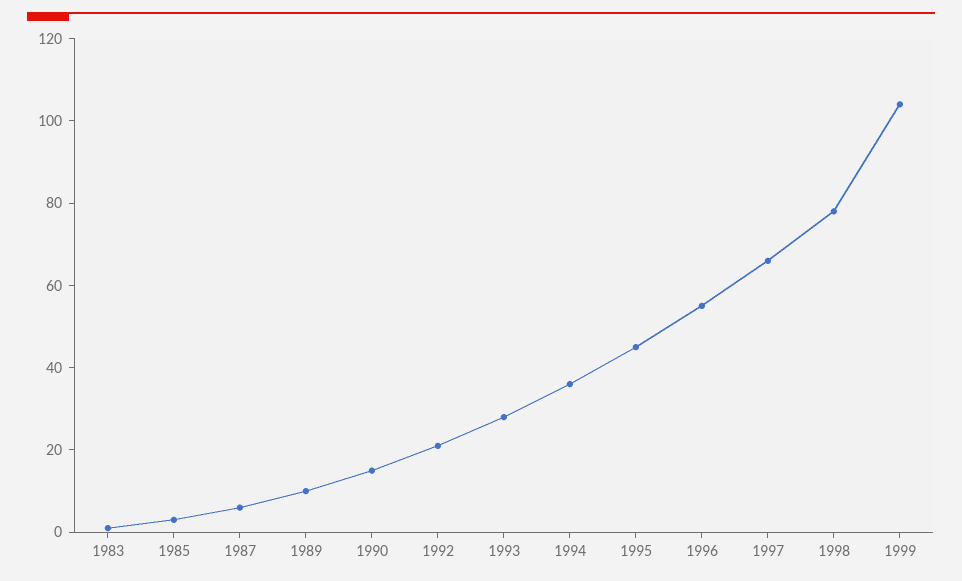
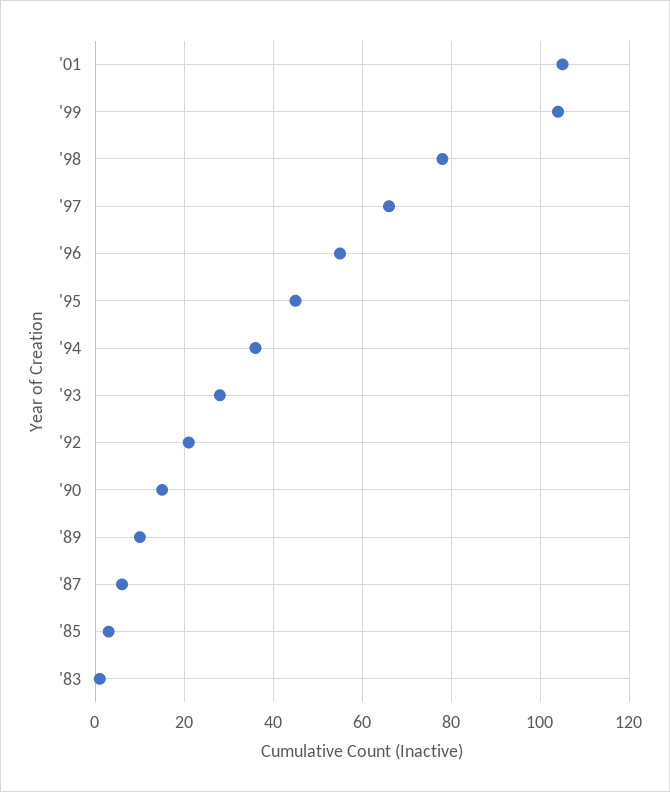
'01: none -> 105

